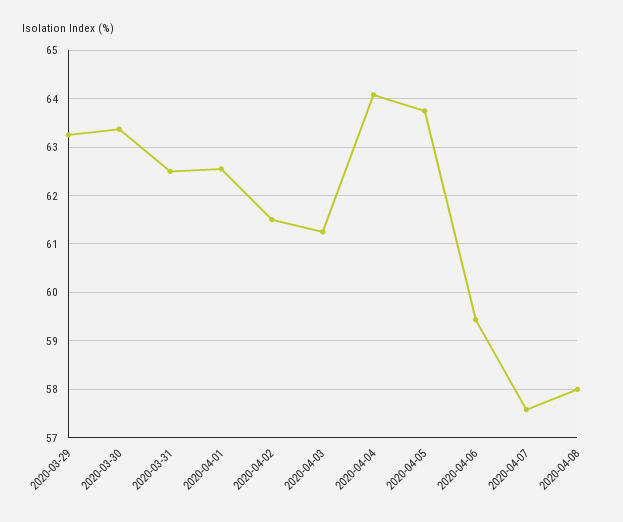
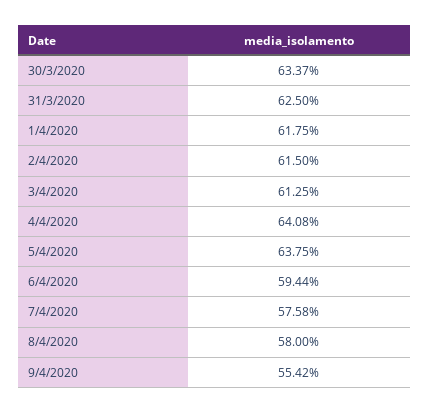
2020-03-29: 63.2 -> none
2020-04-01: 62.6 -> 61.75
9/4/2020: none -> 55.42

